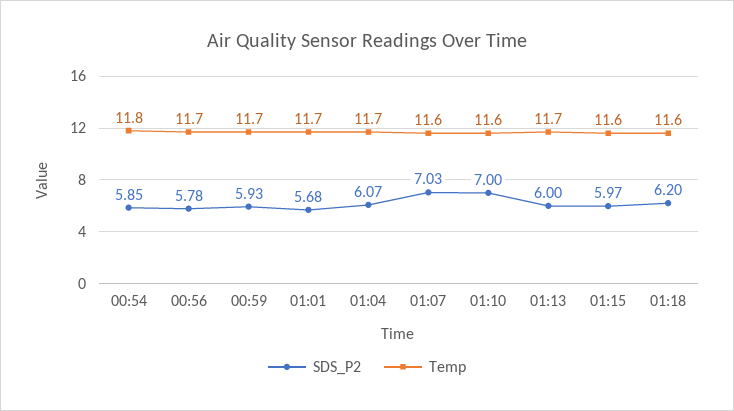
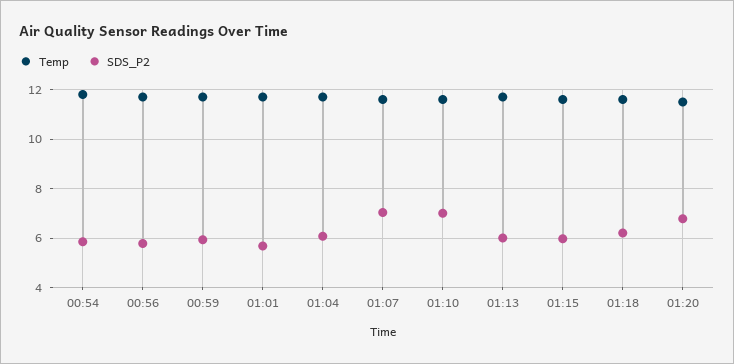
Temp, 01:20: none -> 11.5
SDS_P2, 01:20: none -> 6.75

